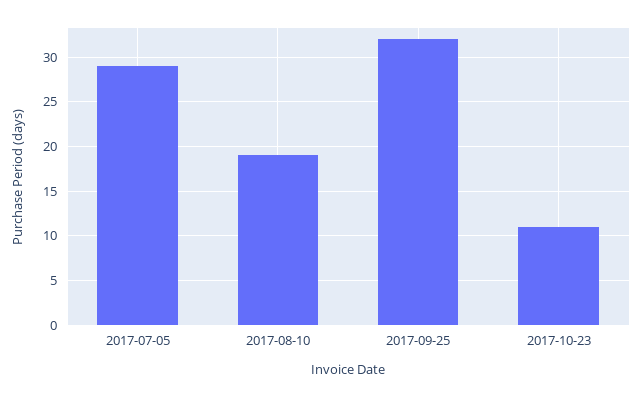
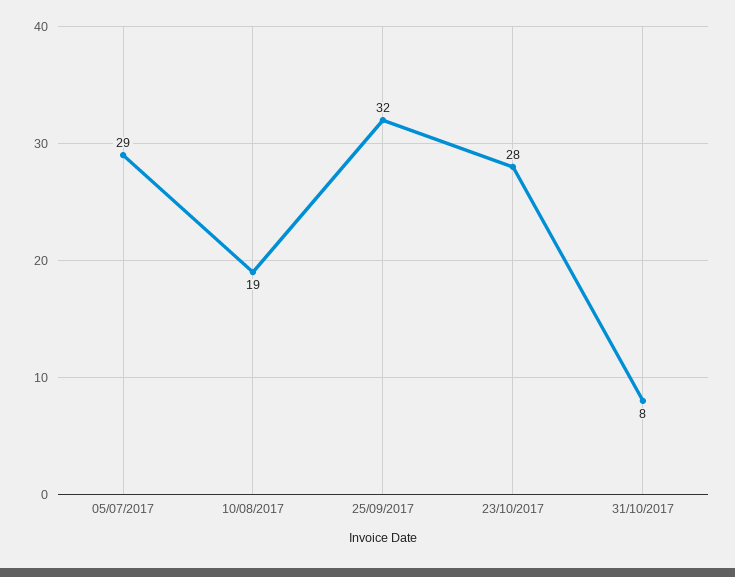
2017-10-23: 11 -> 28
31/10/2017: none -> 8

